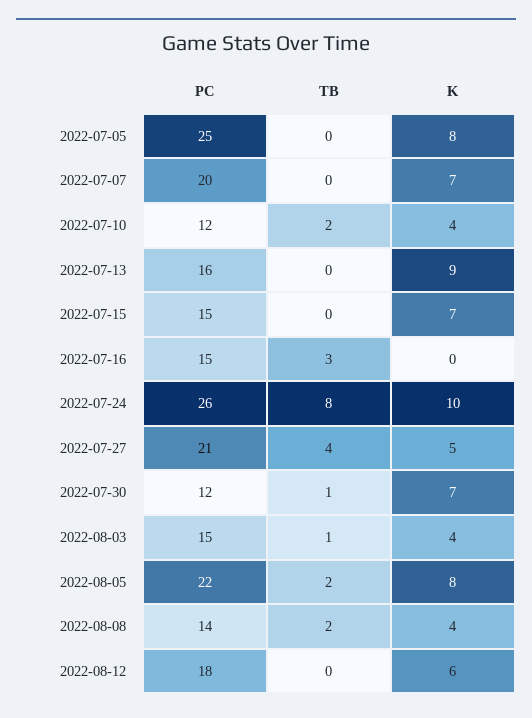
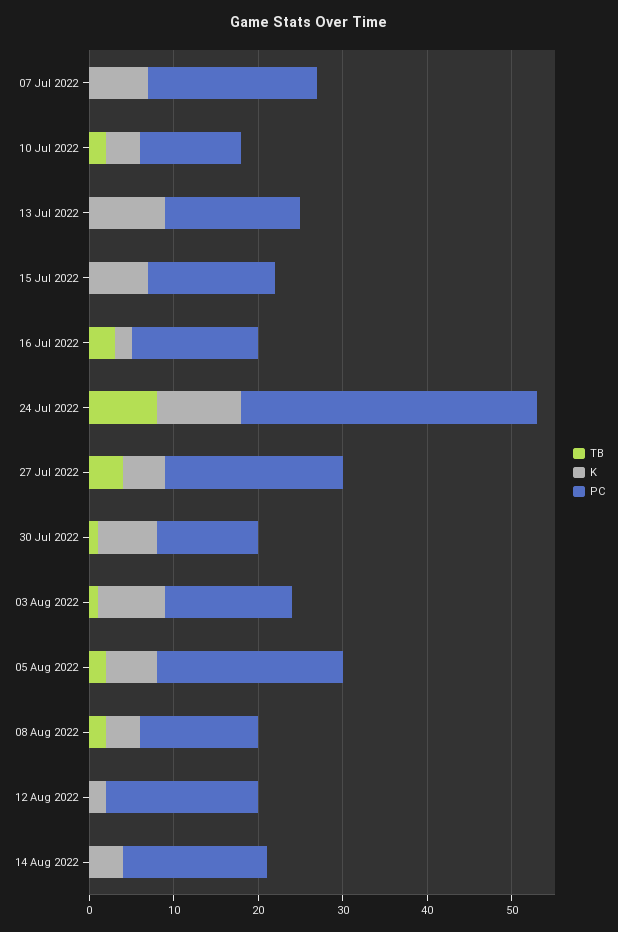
PC, 2022-07-05: 25 -> none
TB, 2022-07-05: 0 -> none
K, 2022-07-05: 8 -> none
K, 2022-07-16: 0 -> 2
PC, 2022-07-24: 26 -> 35
K, 2022-08-03: 4 -> 8
K, 2022-08-05: 8 -> 6
K, 2022-08-12: 6 -> 2
TB, 14 Aug 2022: none -> 0
K, 14 Aug 2022: none -> 4
PC, 14 Aug 2022: none -> 17

